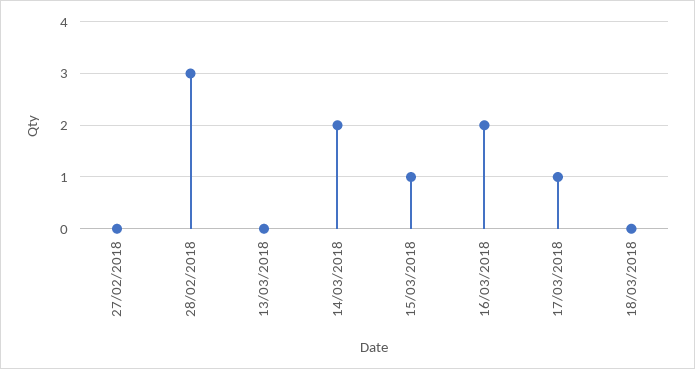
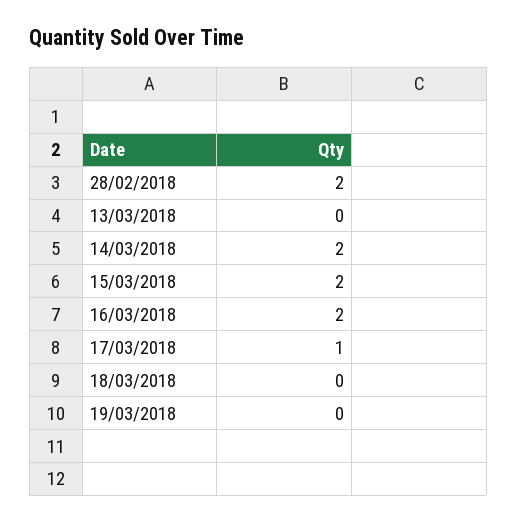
27/02/2018: 0 -> none
28/02/2018: 3 -> 2
15/03/2018: 1 -> 2
19/03/2018: none -> 0

